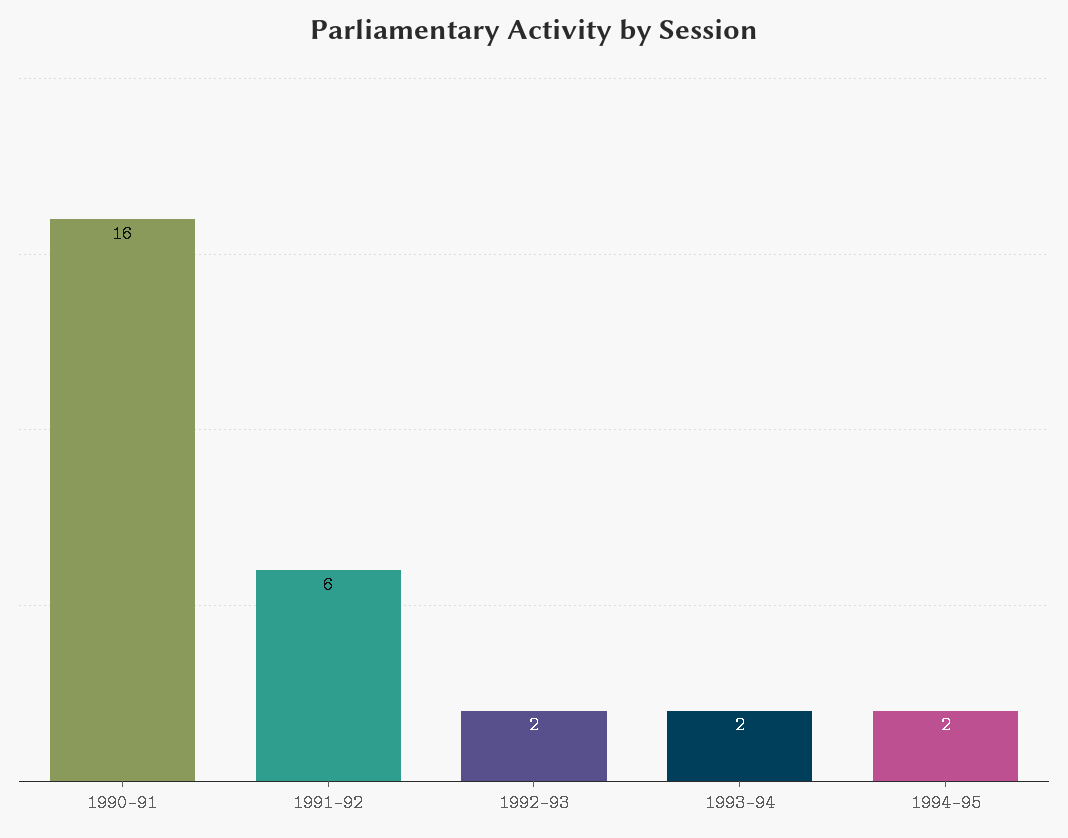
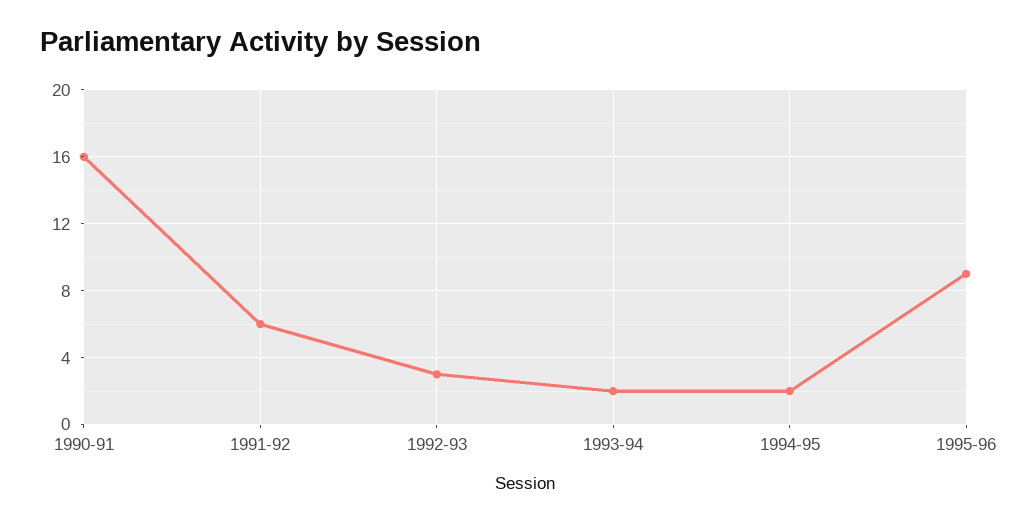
1992-93: 2 -> 3
1995-96: none -> 9

